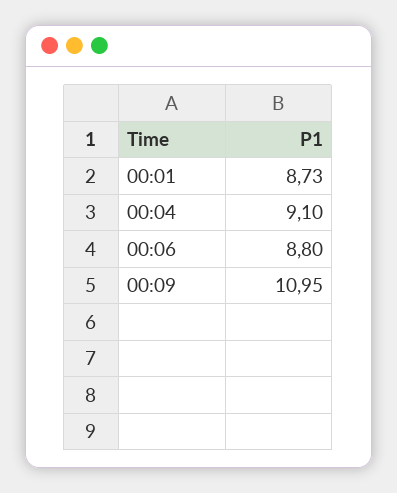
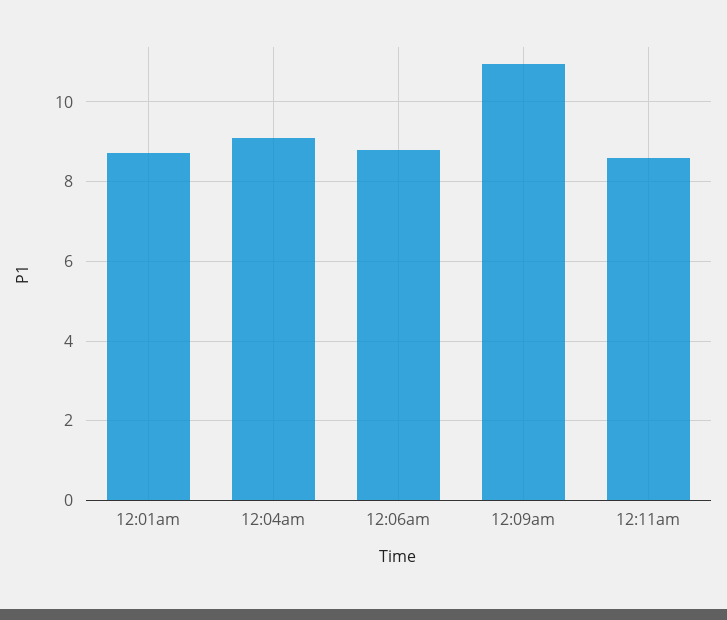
12:11am: none -> 8.6

